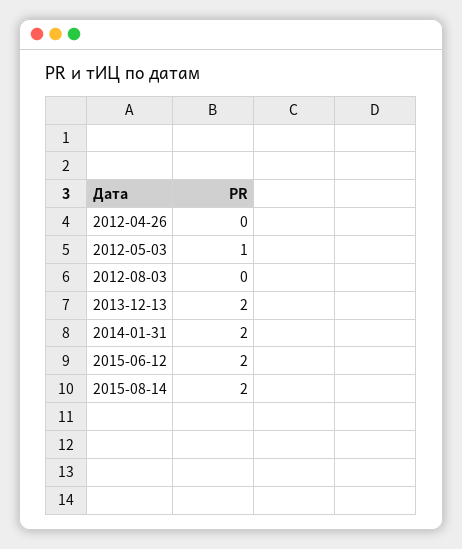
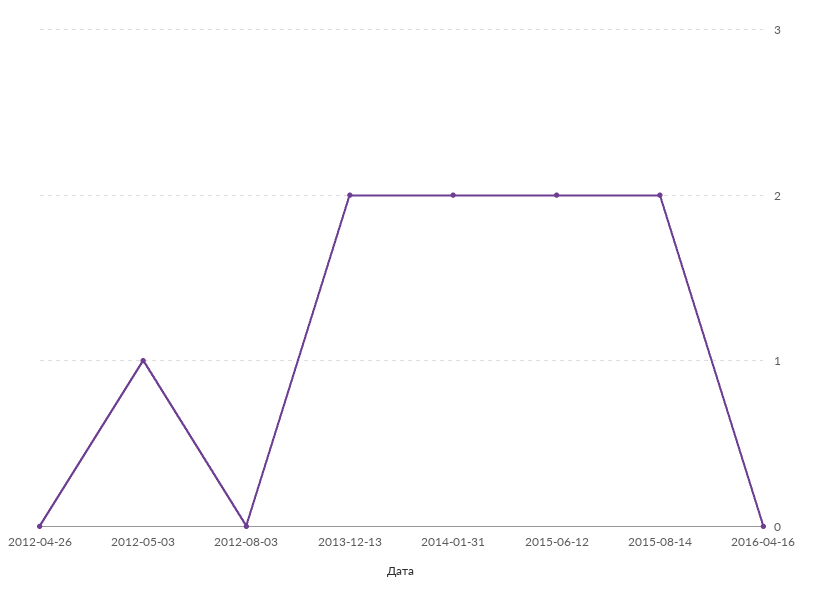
2016-04-16: none -> 0

